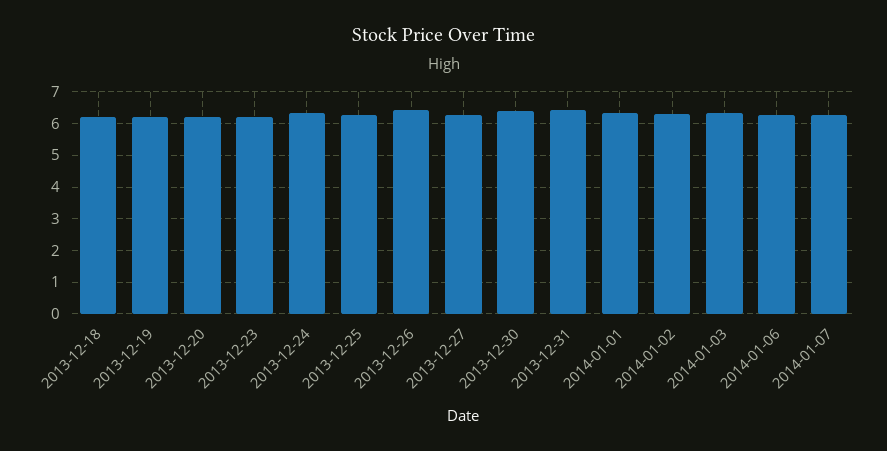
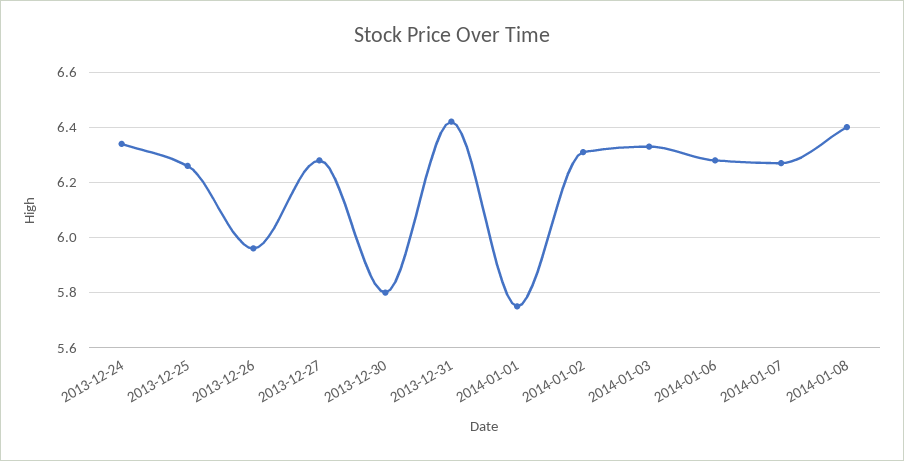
2013-12-18: 6.2 -> none
2013-12-19: 6.2 -> none
2013-12-20: 6.2 -> none
2013-12-23: 6.2 -> none
2013-12-26: 6.4 -> 5.95
2013-12-30: 6.4 -> 5.8
2014-01-01: 6.4 -> 5.75
2014-01-08: none -> 6.4

